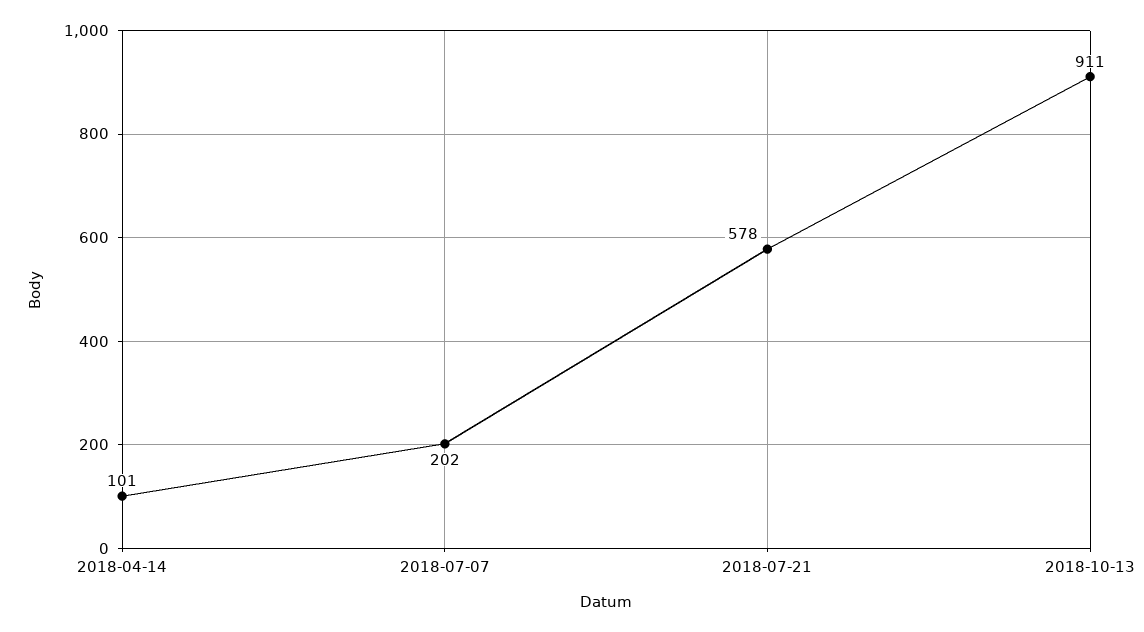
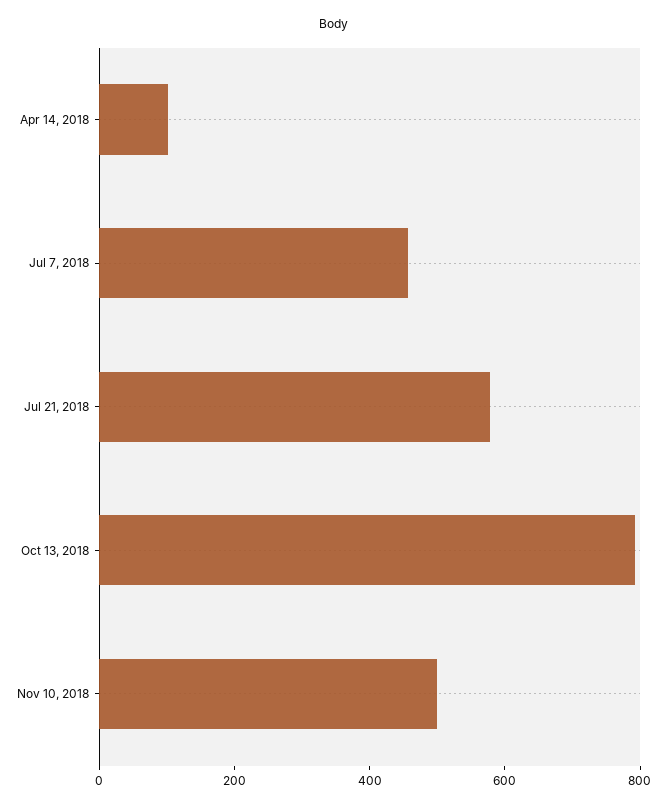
2018-07-07: 202 -> 450
2018-10-13: 911 -> 800
Nov 10, 2018: none -> 500

